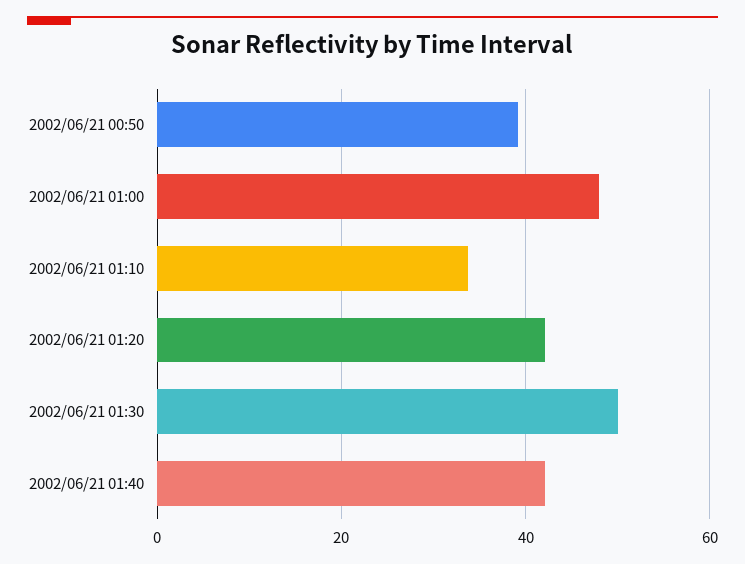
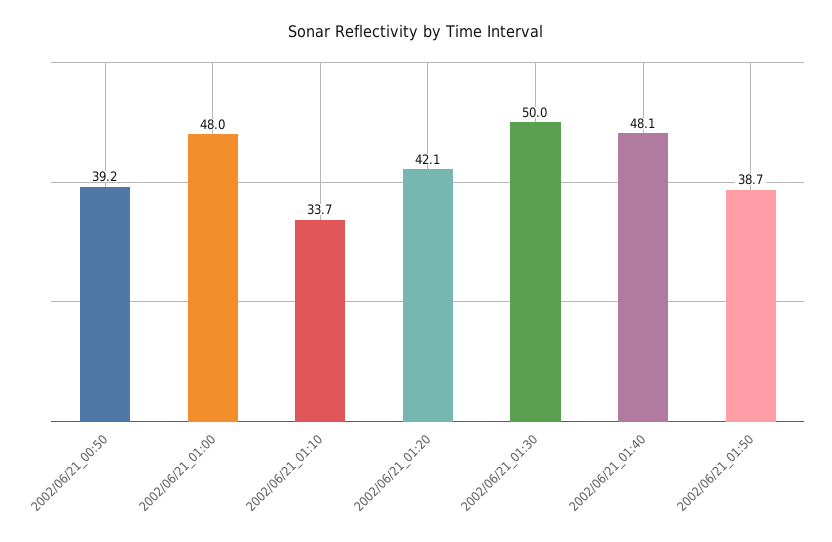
2002/06/21 01:40: 42 -> 48.1
2002/06/21_01:50: none -> 38.7

